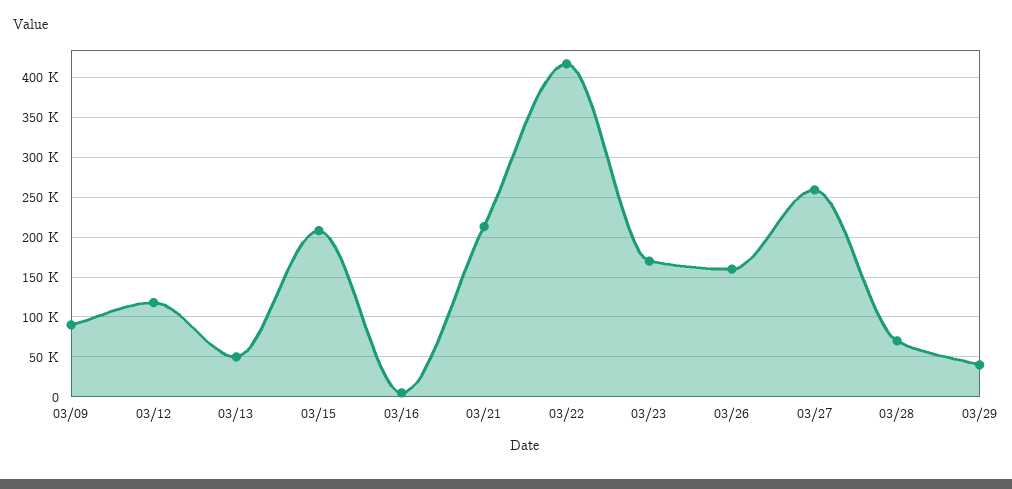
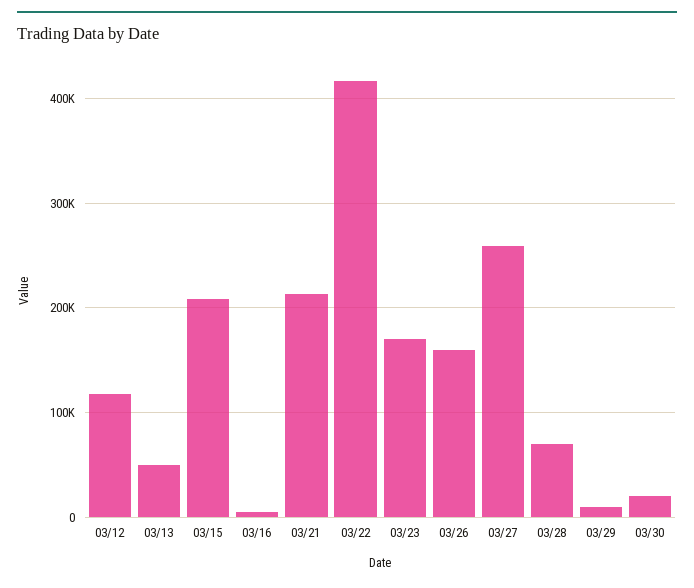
03/09: 90000 -> none
03/29: 40000 -> 10000
03/30: none -> 20000

